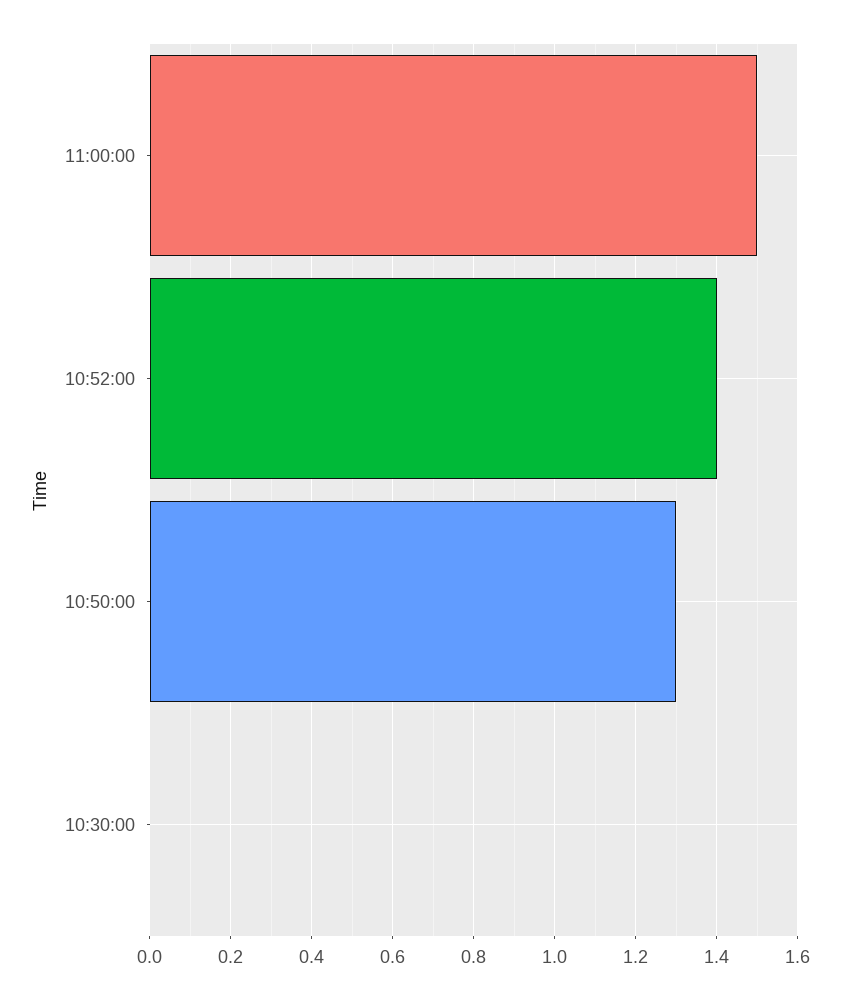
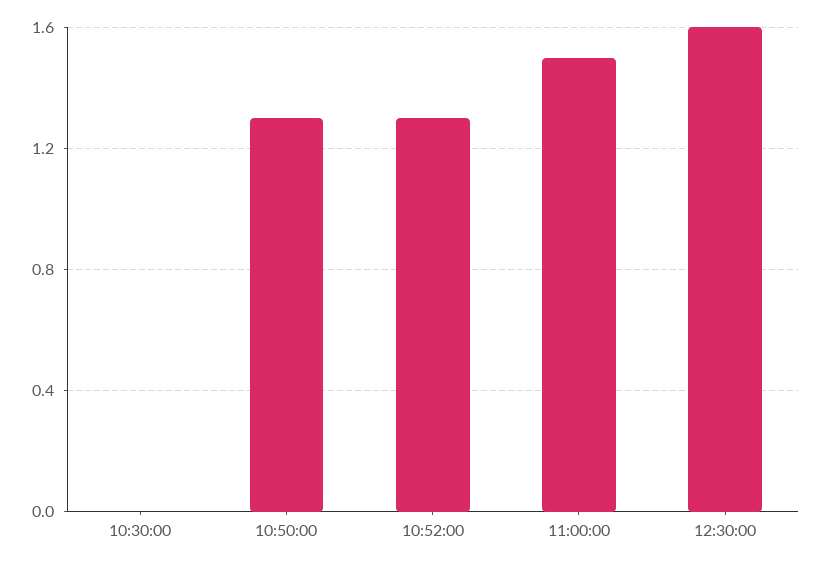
10:52:00: 1.4 -> 1.3
12:30:00: none -> 1.6

